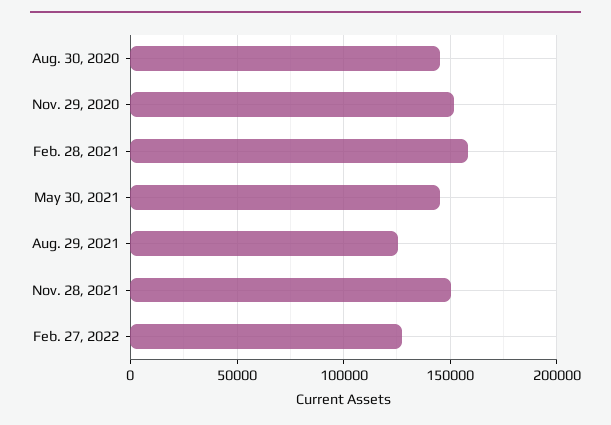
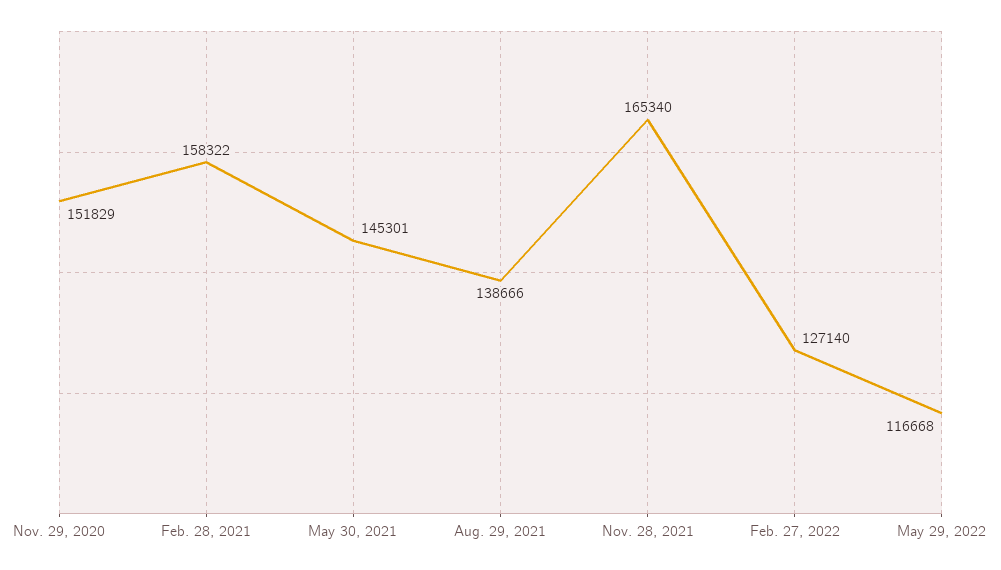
Aug. 30, 2020: 145000 -> none
Aug. 29, 2021: 125000 -> 138666
Nov. 28, 2021: 150000 -> 165340
May 29, 2022: none -> 116668

